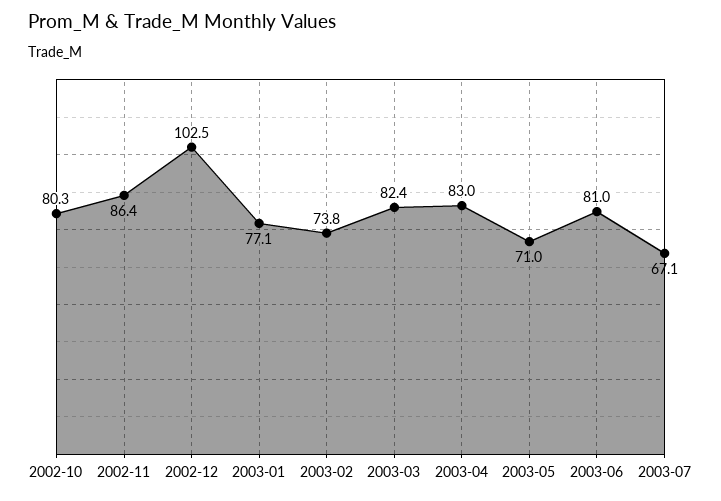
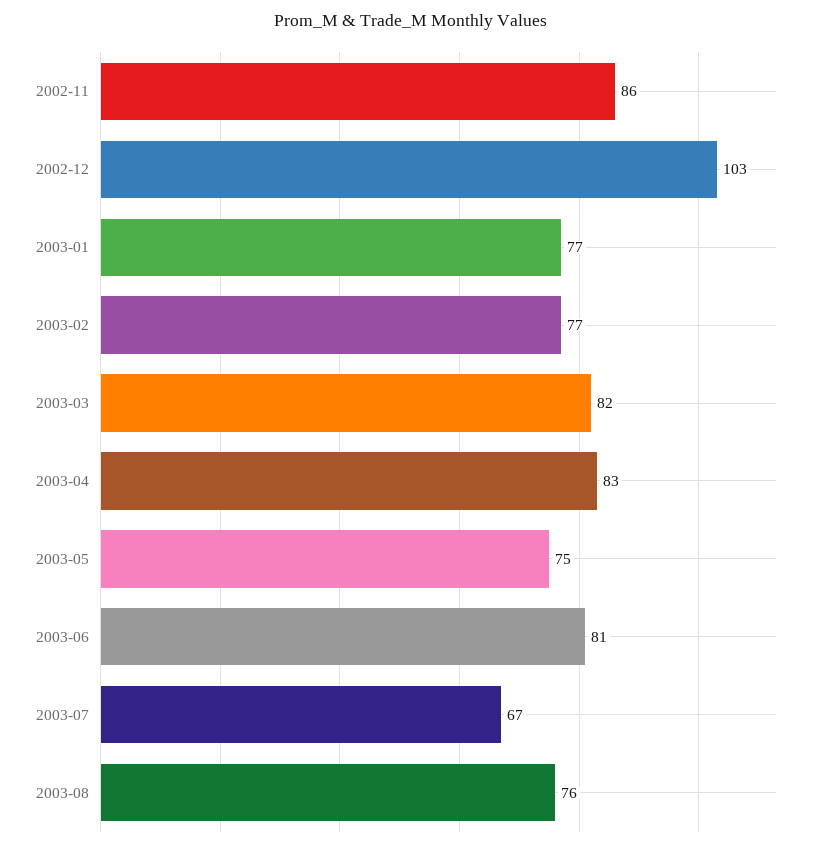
2002-10: 80.3 -> none
2003-02: 73.8 -> 77
2003-05: 71 -> 75
2003-08: none -> 76

